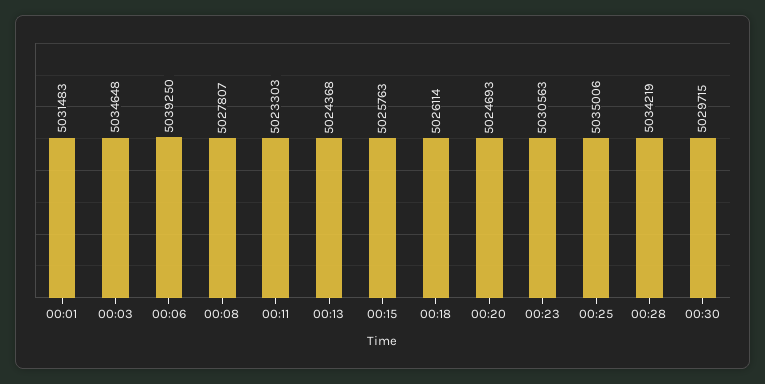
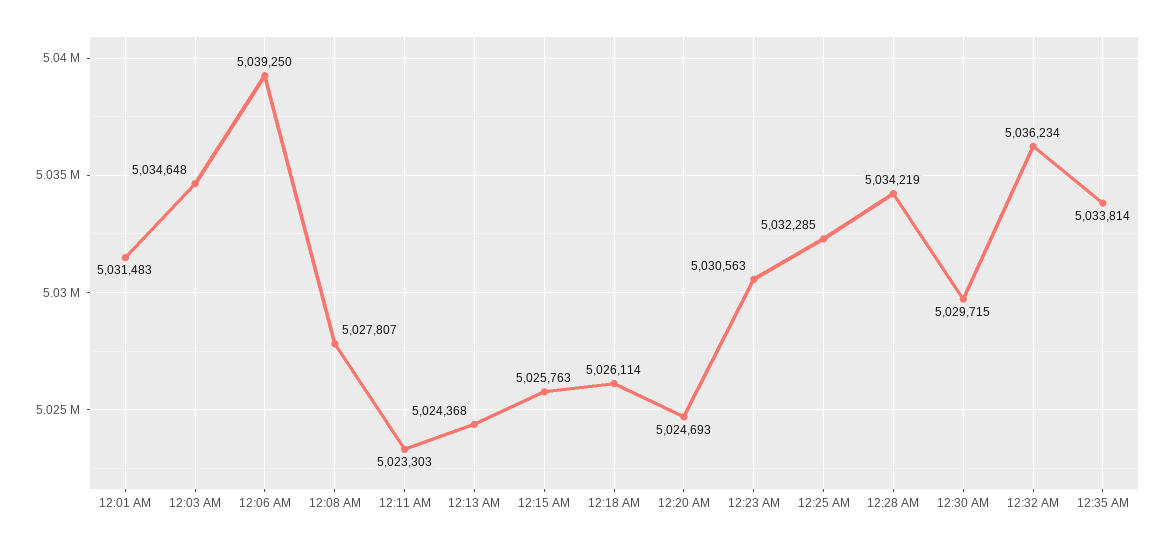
00:25: 5035006 -> 5032285
12:32 AM: none -> 5036234
12:35 AM: none -> 5033814

